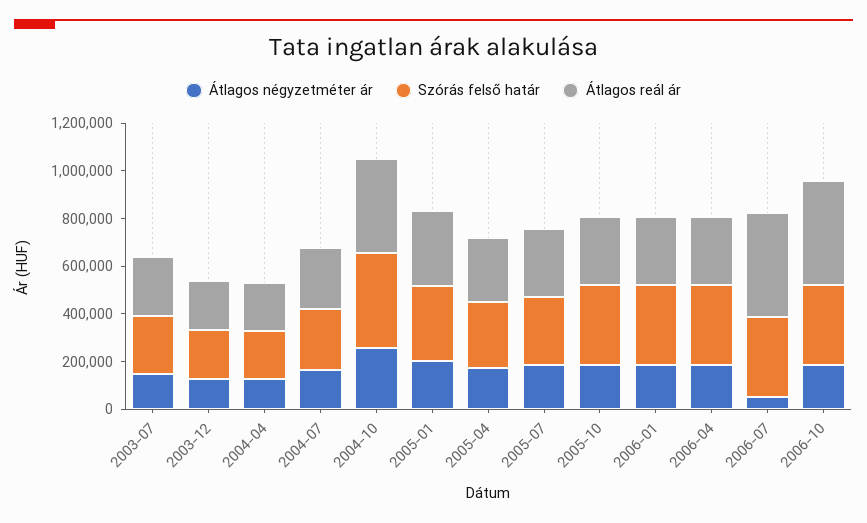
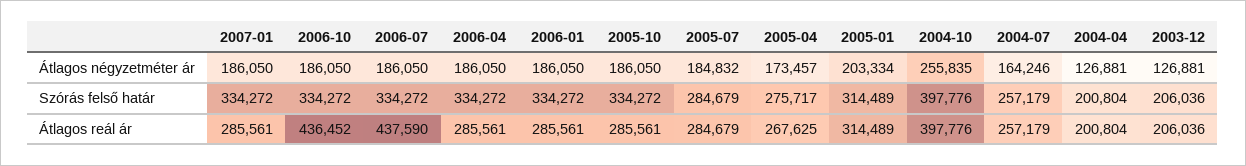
Átlagos négyzetméter ár, 2003-07: 150000 -> none
Szórás felső határ, 2003-07: 250000 -> none
Átlagos reál ár, 2003-07: 250000 -> none
Átlagos négyzetméter ár, 2006-07: 50000 -> 186050
Átlagos négyzetméter ár, 2007-01: none -> 186050
Szórás felső határ, 2007-01: none -> 334272
Átlagos reál ár, 2007-01: none -> 285561

